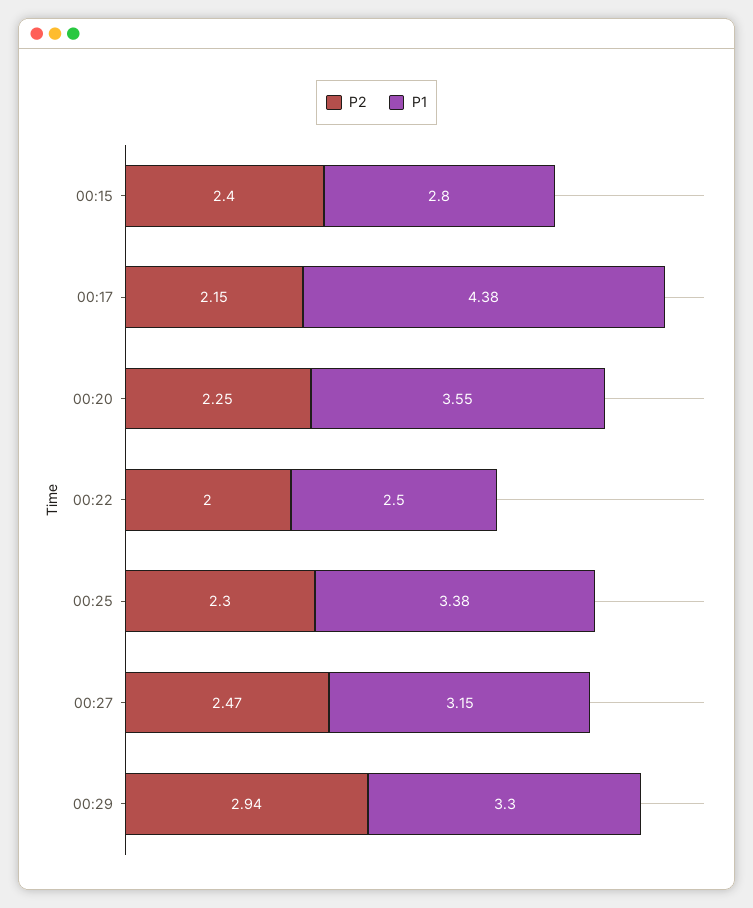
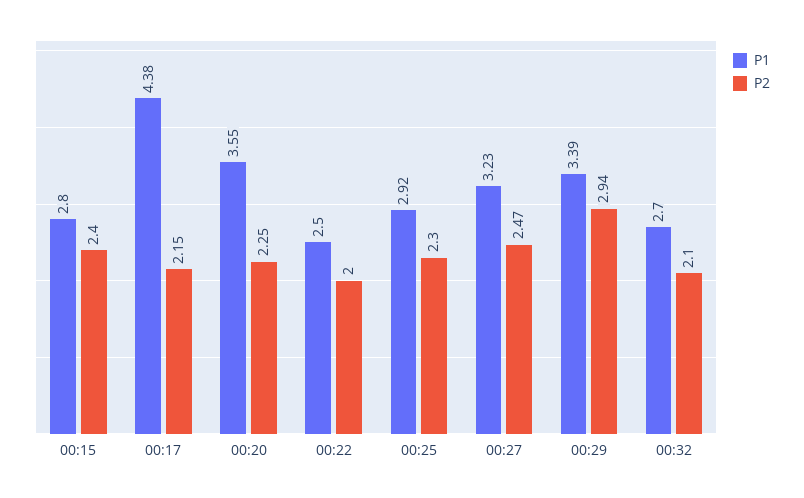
P1, 00:25: 3.38 -> 2.92
P1, 00:27: 3.15 -> 3.23
P1, 00:29: 3.3 -> 3.39
P1, 00:32: none -> 2.7
P2, 00:32: none -> 2.1

